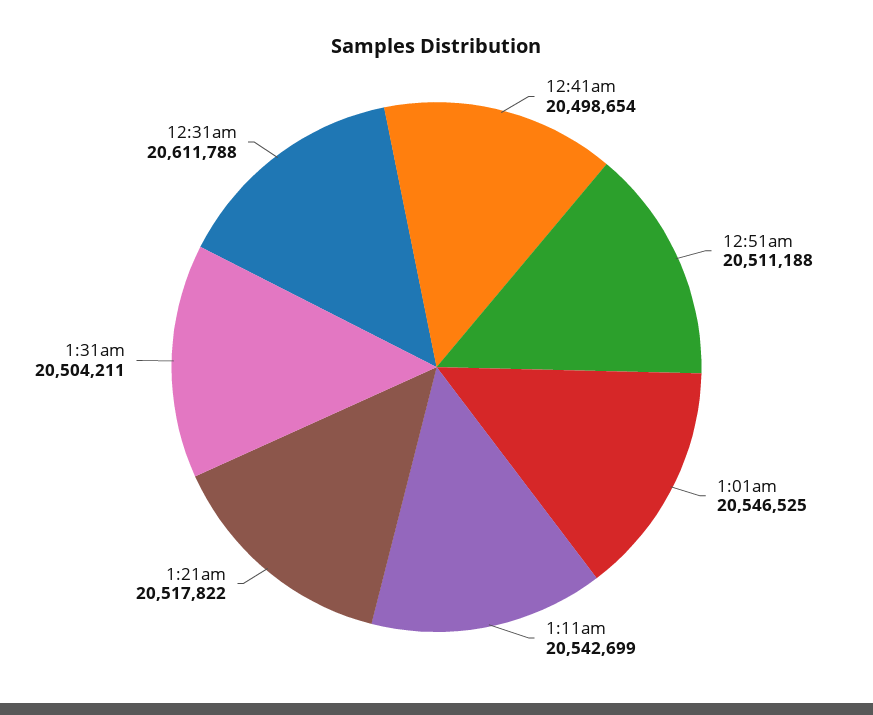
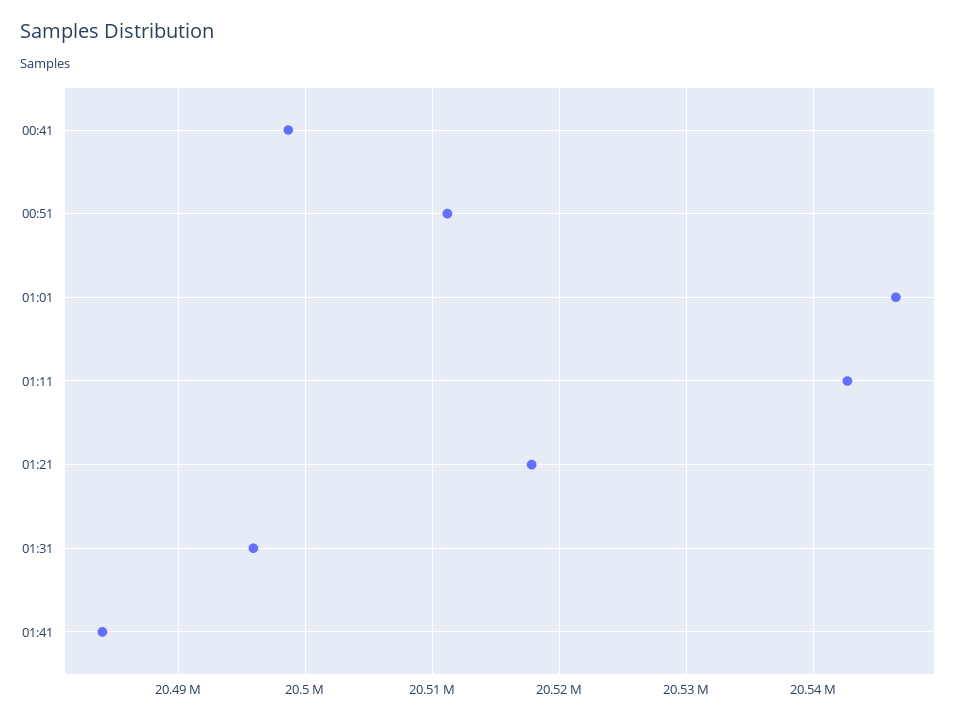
1:31am: 20504211 -> 20496000
12:31am: 20611788 -> none
01:41: none -> 20484000

